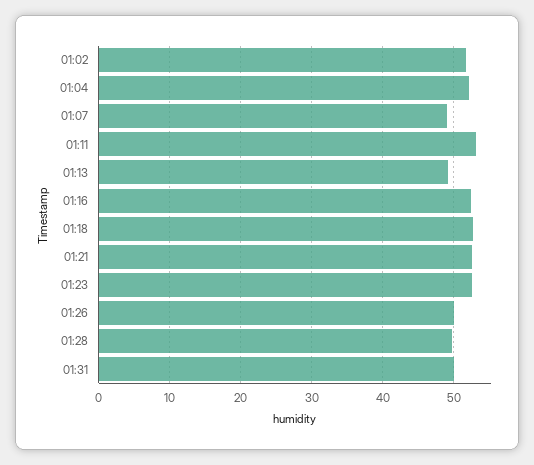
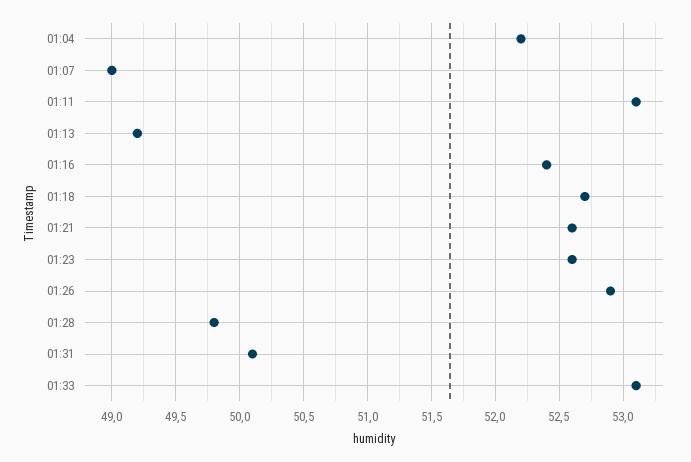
01:02: 52 -> none
01:26: 50 -> 52.9
01:33: none -> 53.1

